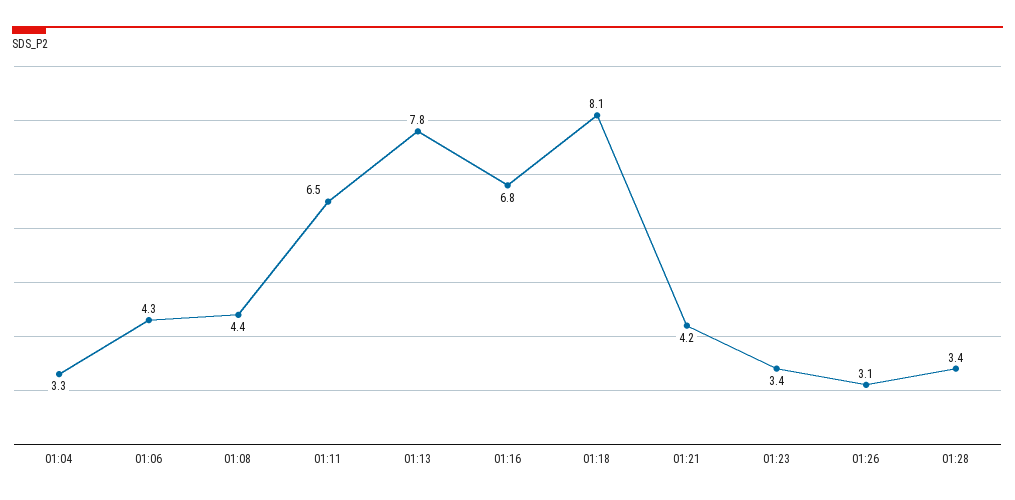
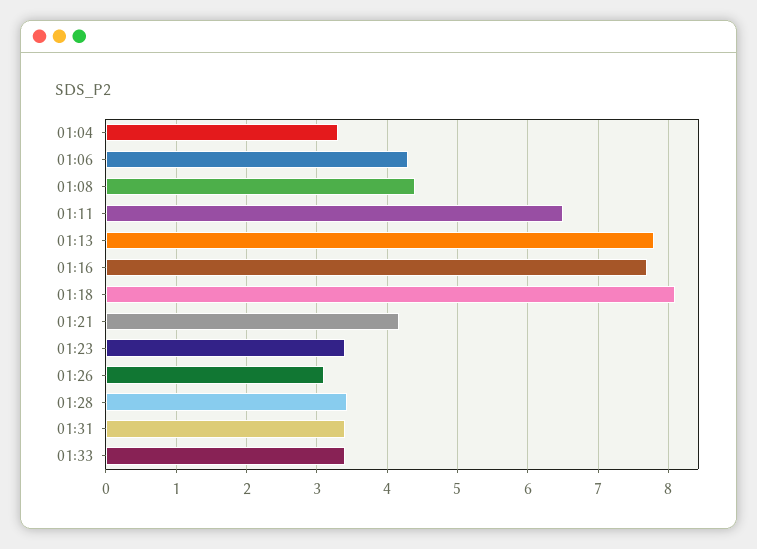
01:16: 6.8 -> 7.7
01:31: none -> 3.4
01:33: none -> 3.4

